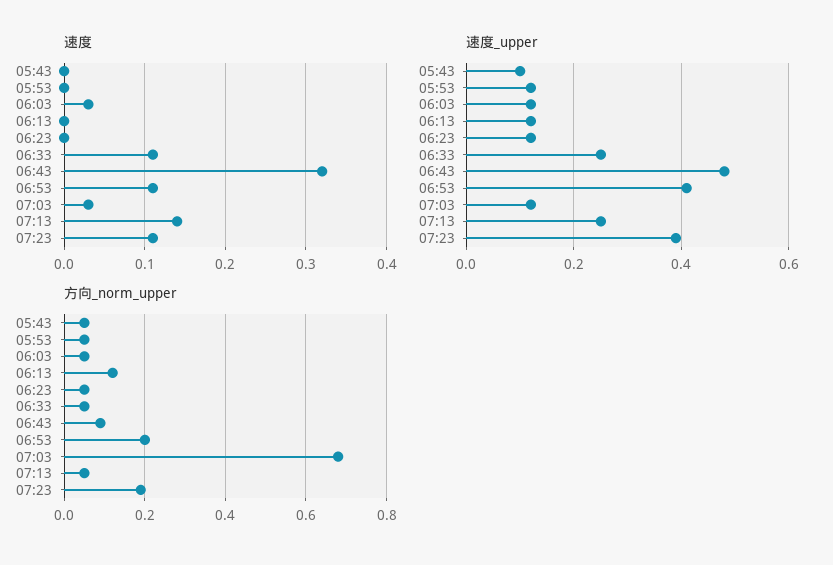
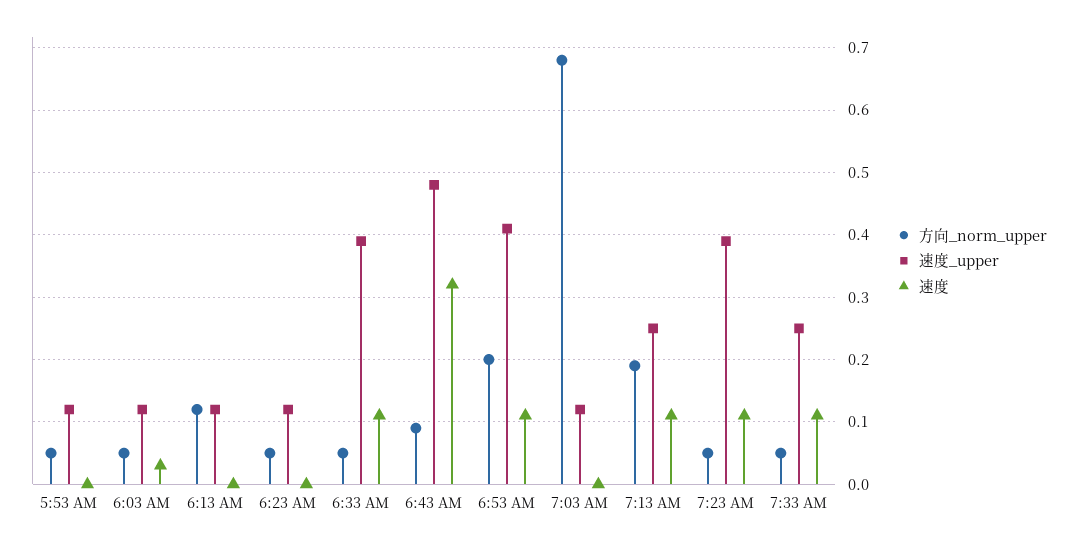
速度, 05:43: 0 -> none
速度, 07:03: 0.03 -> 0
速度, 07:13: 0.14 -> 0.11
速度_upper, 05:43: 0.1 -> none
速度_upper, 06:33: 0.25 -> 0.39
方向_norm_upper, 05:43: 0.05 -> none
方向_norm_upper, 07:13: 0.05 -> 0.19
方向_norm_upper, 07:23: 0.2 -> 0.05
方向_norm_upper, 7:33 AM: none -> 0.05
速度_upper, 7:33 AM: none -> 0.25
速度, 7:33 AM: none -> 0.11

